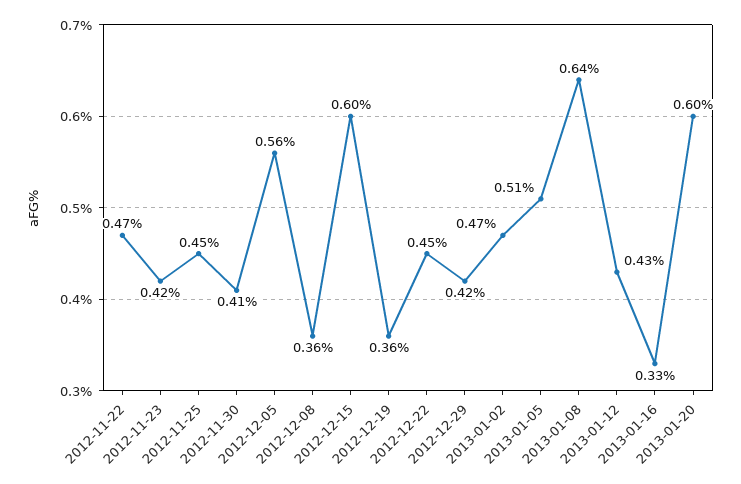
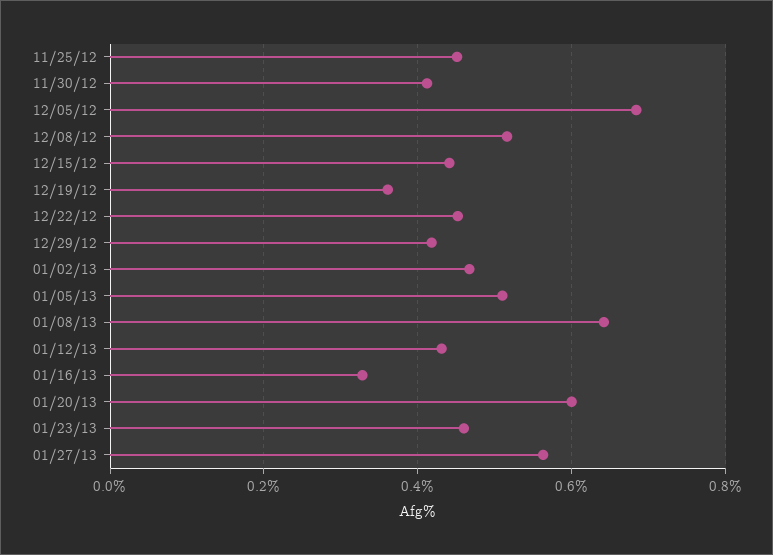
2012-11-22: 0.47 -> none
2012-11-23: 0.42 -> none
2012-12-05: 0.56 -> 0.68
2012-12-08: 0.36 -> 0.52
2012-12-15: 0.6 -> 0.44
01/23/13: none -> 0.46
01/27/13: none -> 0.56

